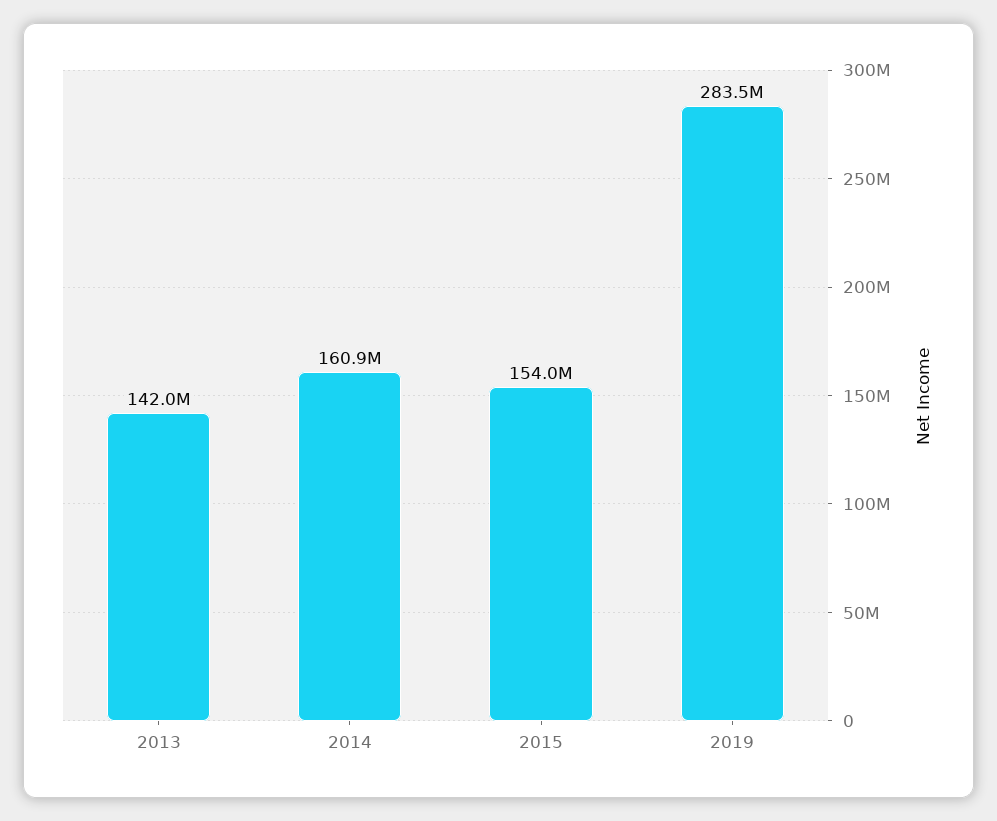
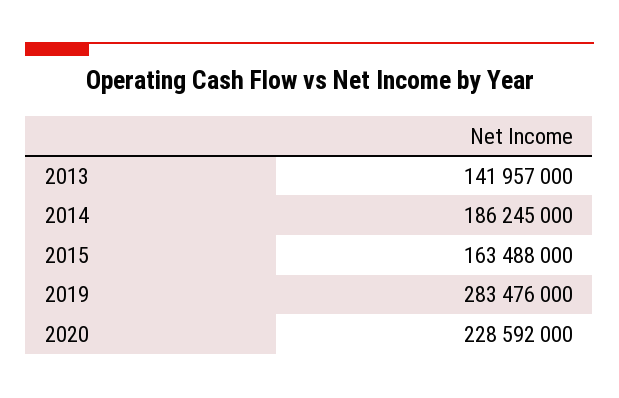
2014: 160900000 -> 186245000
2015: 154000000 -> 163488000
2020: none -> 228592000

